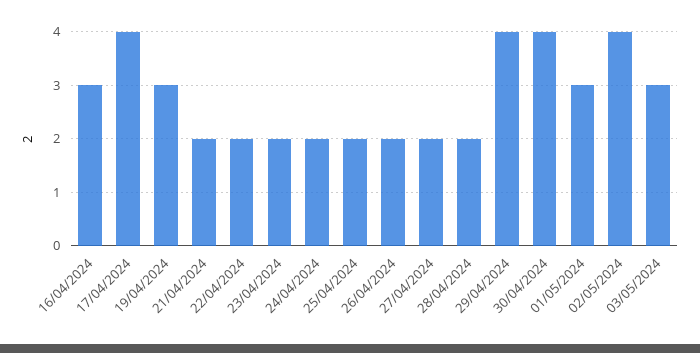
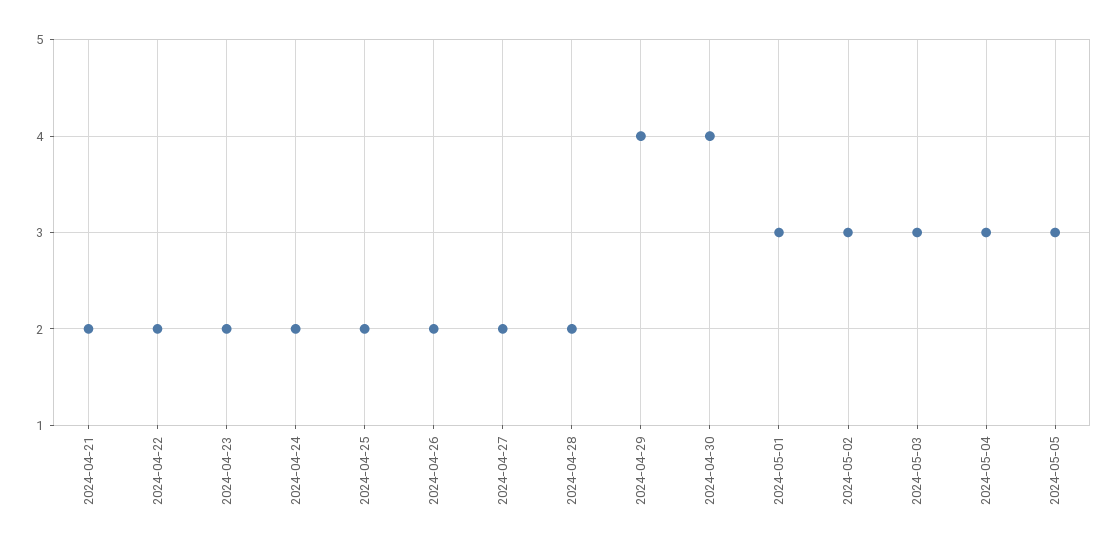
16/04/2024: 3 -> none
17/04/2024: 4 -> none
19/04/2024: 3 -> none
02/05/2024: 4 -> 3
2024-05-04: none -> 3
2024-05-05: none -> 3

